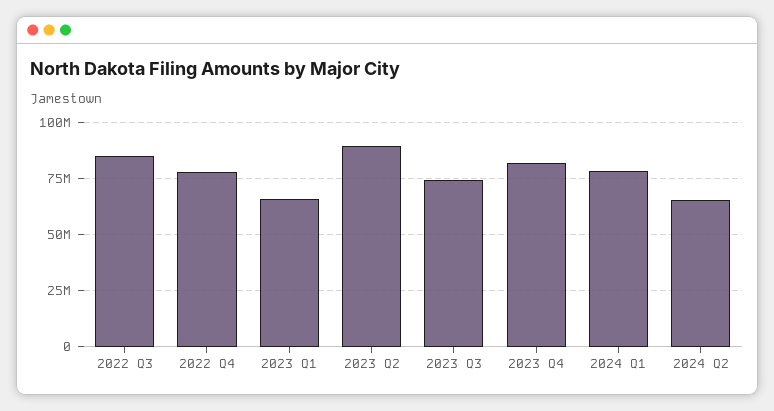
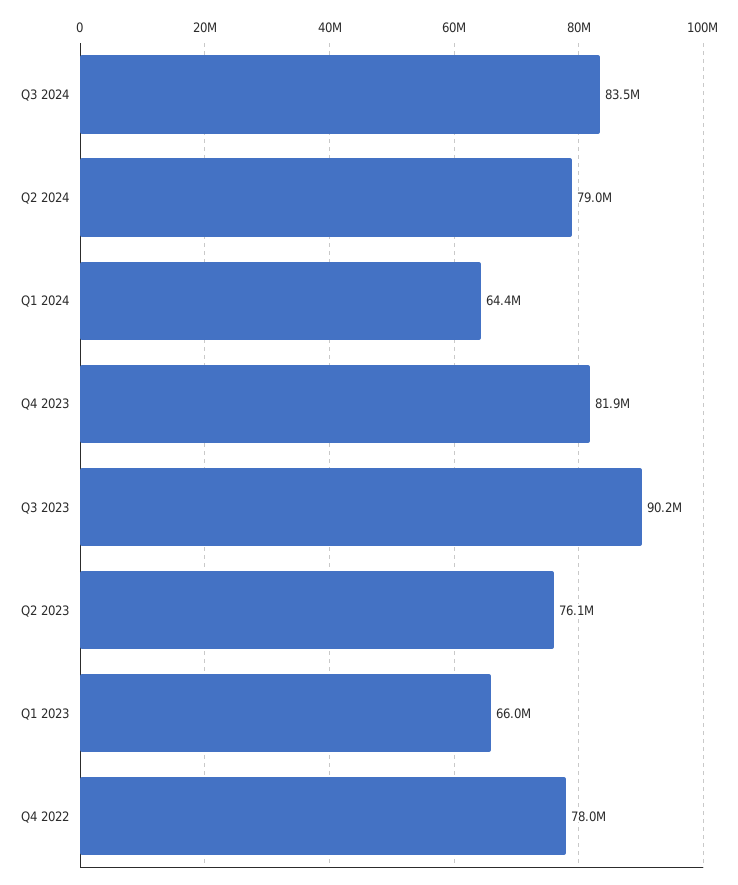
2022 Q3: 85000000 -> none
2023 Q2: 90000000 -> 76100000
2023 Q3: 75000000 -> 90200000
2024 Q1: 80000000 -> 64400000
2024 Q2: 65000000 -> 79000000
Q3 2024: none -> 83500000

